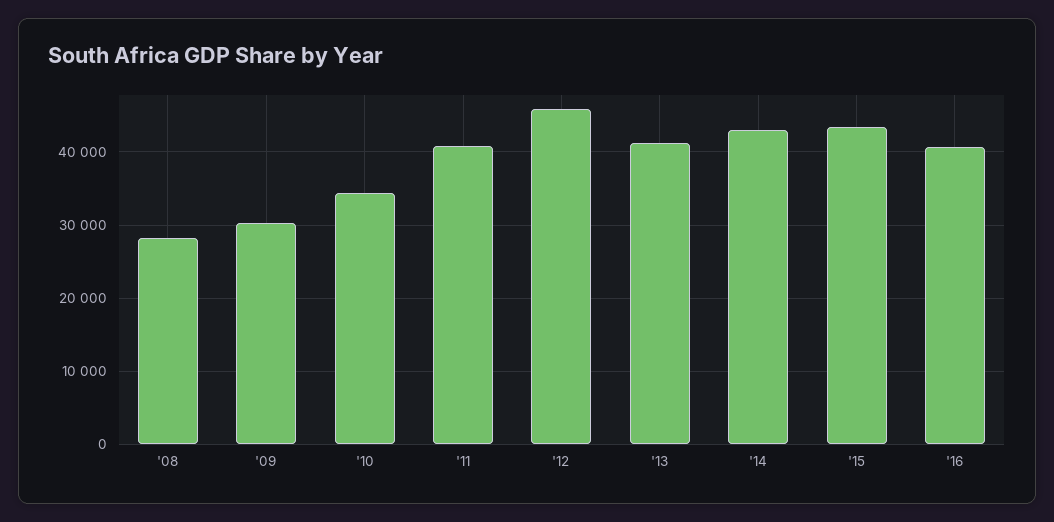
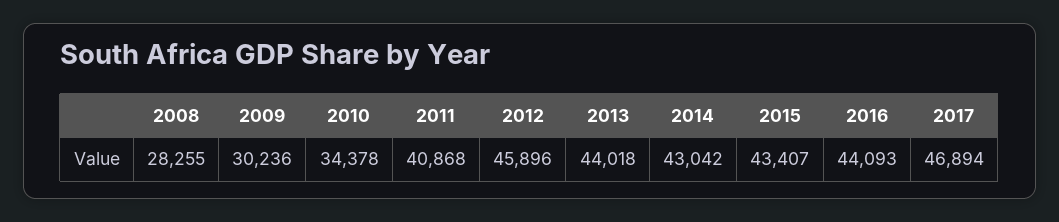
'13: 41000 -> 44018
'16: 41000 -> 44093
2017: none -> 46894

